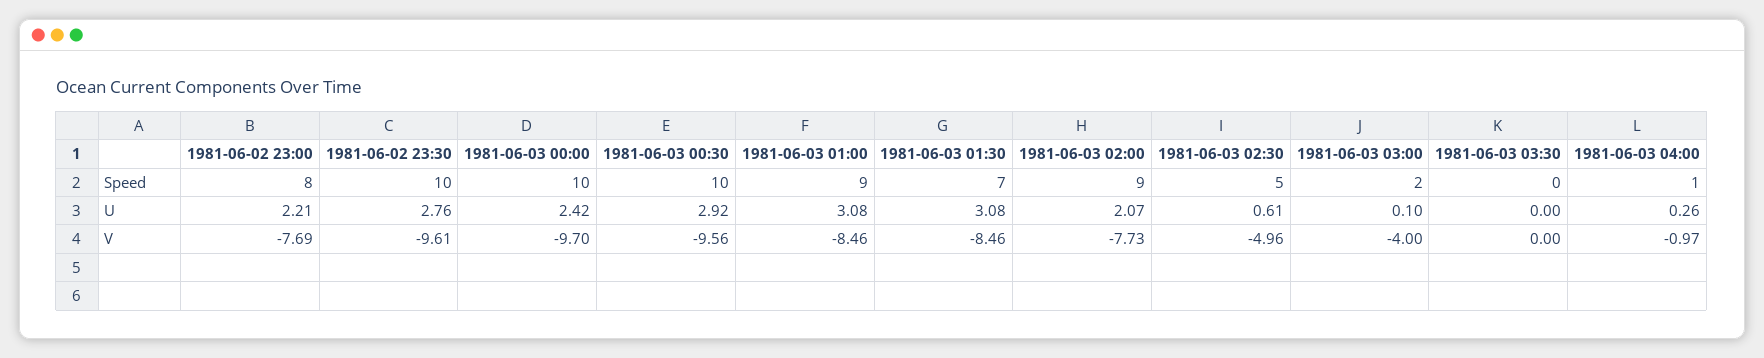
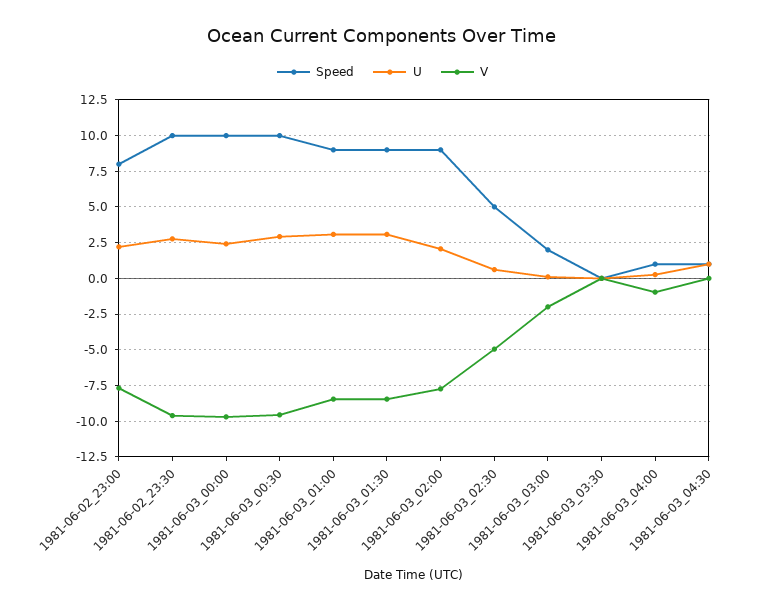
Speed, 1981-06-03 01:30: 7 -> 9
V, 1981-06-03 03:00: -4 -> -2
Speed, 1981-06-03_04:30: none -> 1
U, 1981-06-03_04:30: none -> 1
V, 1981-06-03_04:30: none -> 0

